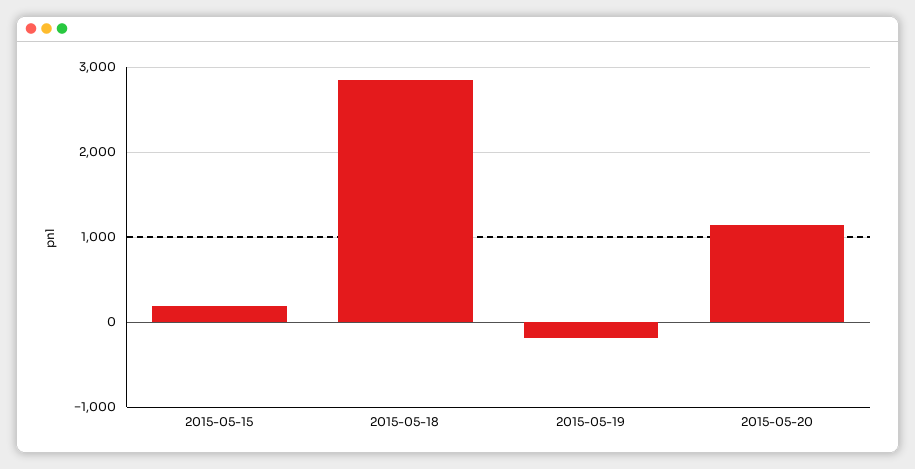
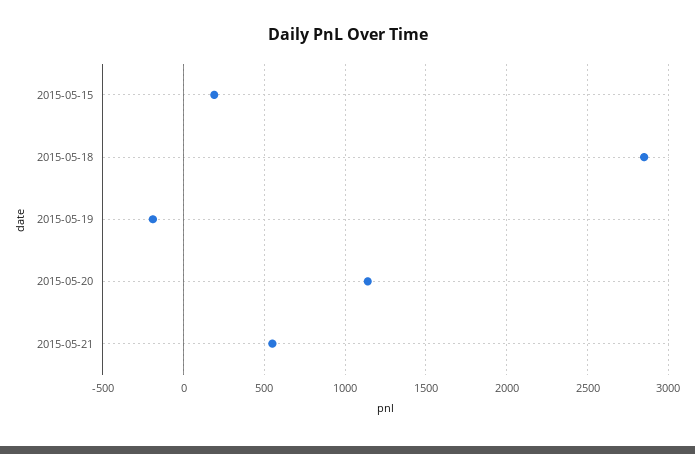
2015-05-21: none -> 550

